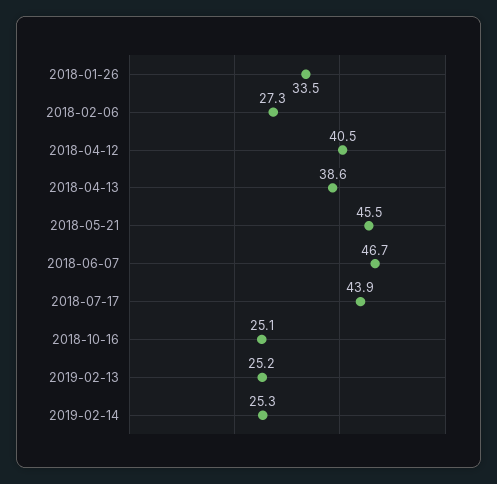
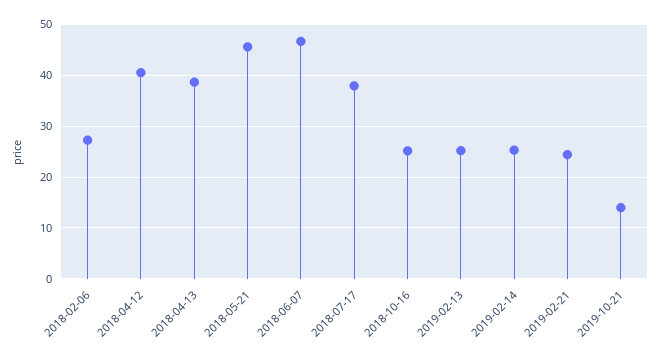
2018-01-26: 33.5 -> none
2018-07-17: 43.9 -> 38
2019-02-21: none -> 24
2019-10-21: none -> 14

